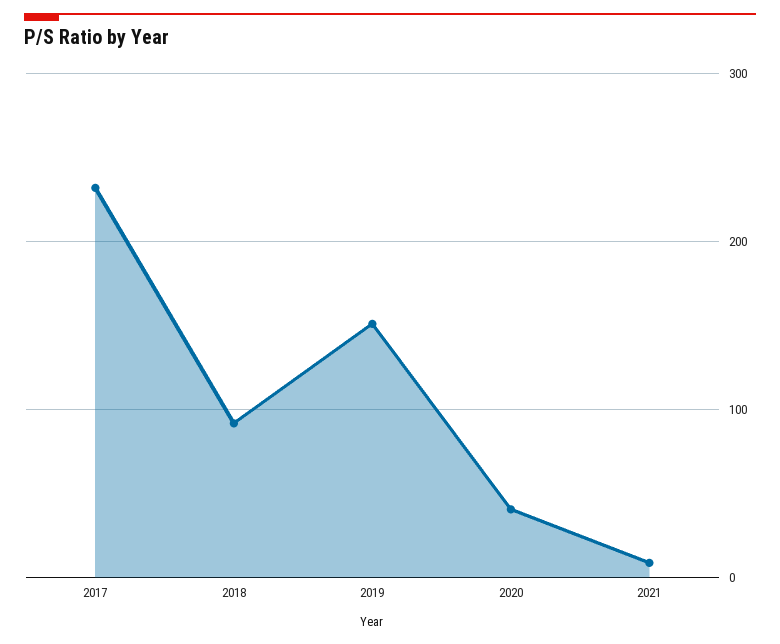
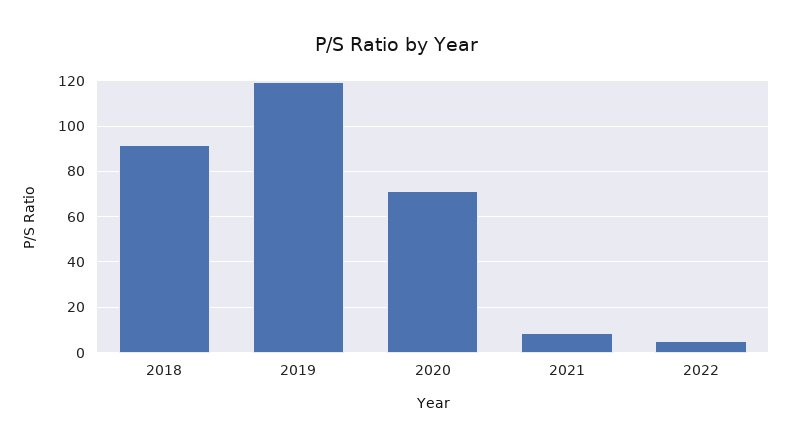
2017: 230 -> none
2019: 150 -> 120
2020: 40 -> 70
2022: none -> 5

